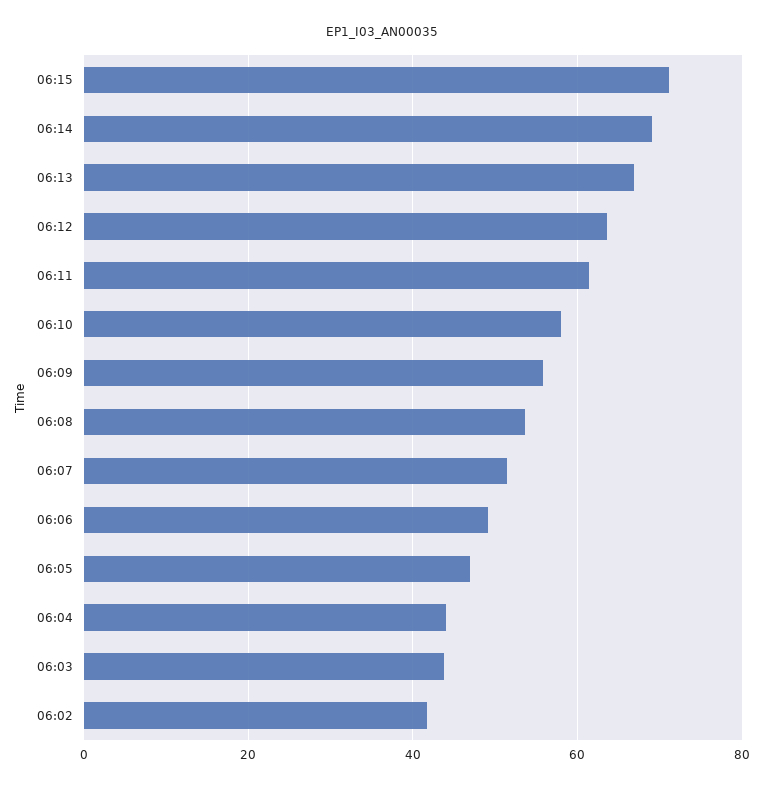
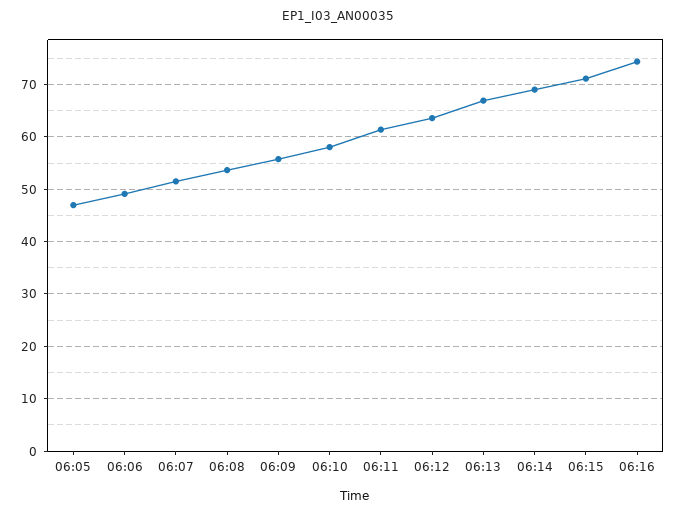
06:04: 44 -> none
06:03: 44 -> none
06:02: 42 -> none
06:16: none -> 74

